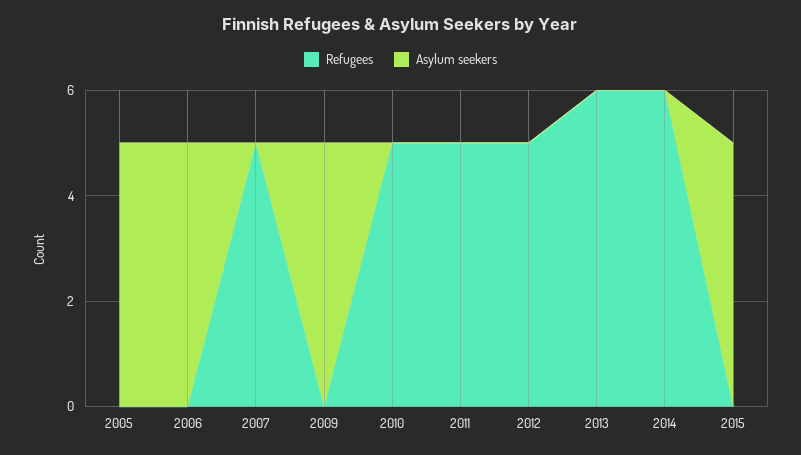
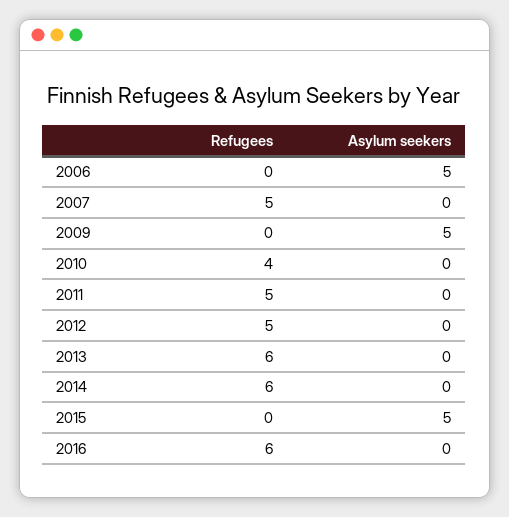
Refugees, 2005: 0 -> none
Asylum seekers, 2005: 5 -> none
Refugees, 2010: 5 -> 4
Refugees, 2016: none -> 6
Asylum seekers, 2016: none -> 0

